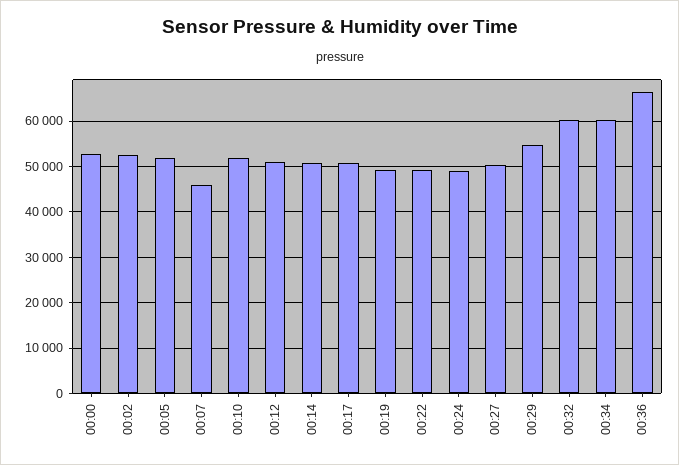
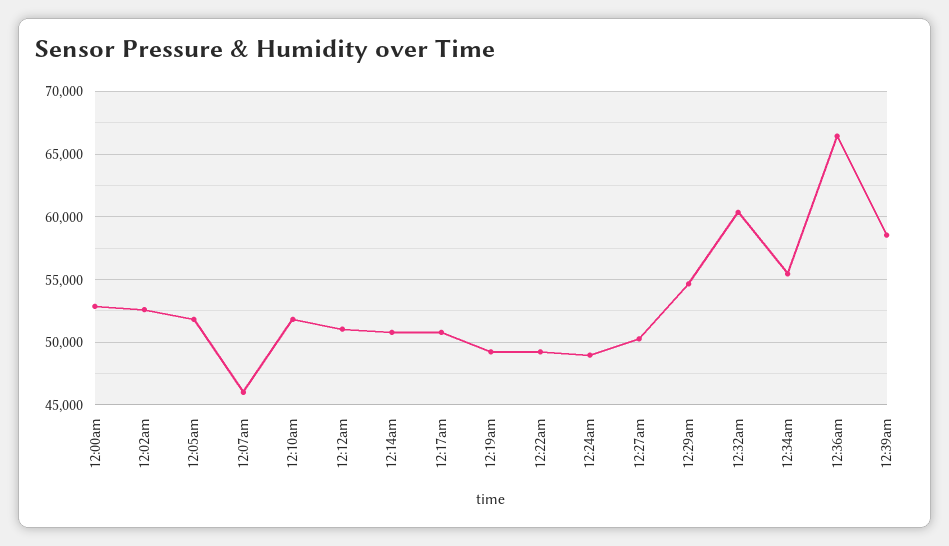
00:34: 60000 -> 55500
12:39am: none -> 58500

